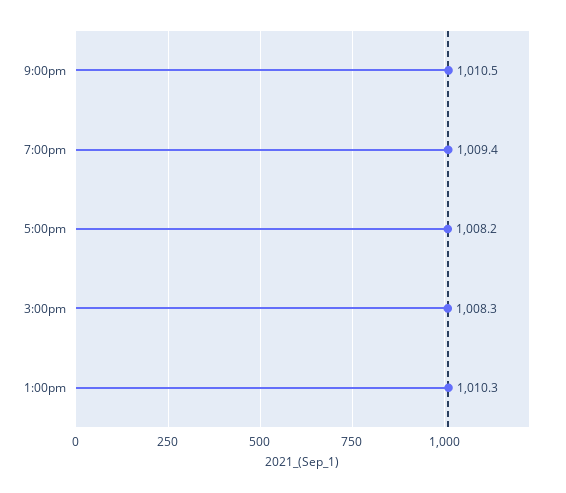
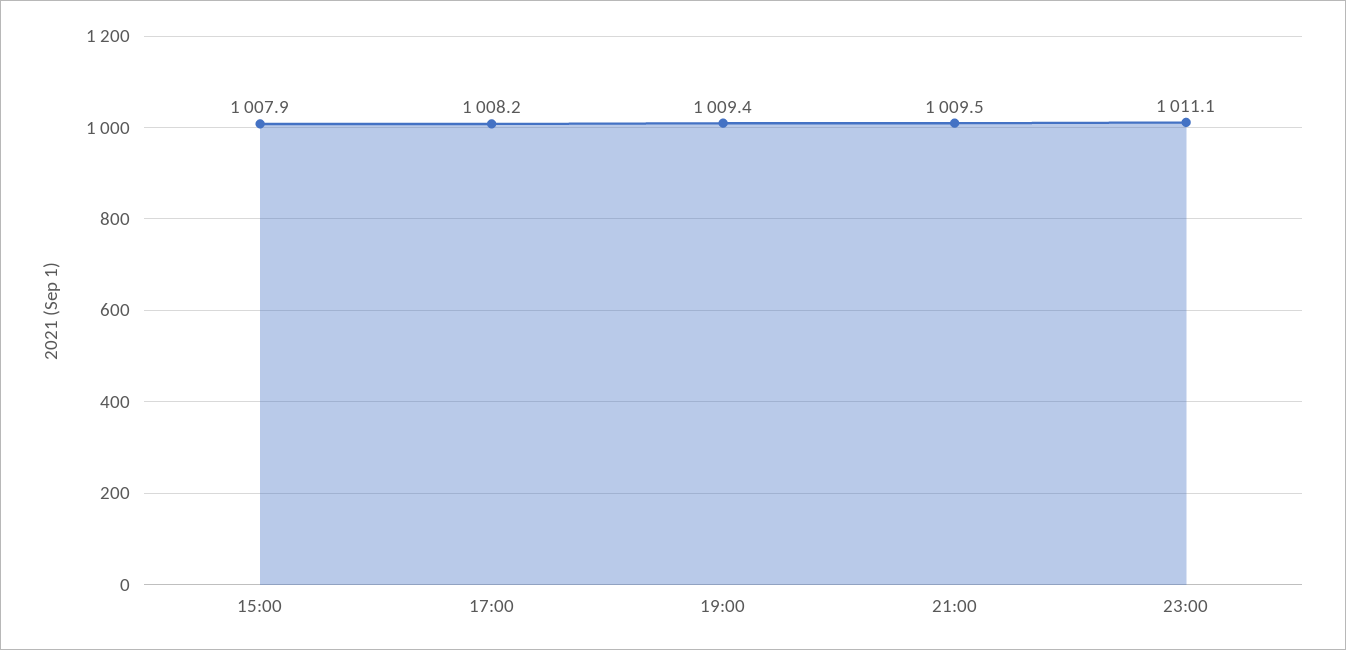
9:00pm: 1010.5 -> 1009.5
3:00pm: 1008.3 -> 1007.9
1:00pm: 1010.3 -> none
23:00: none -> 1011.1

